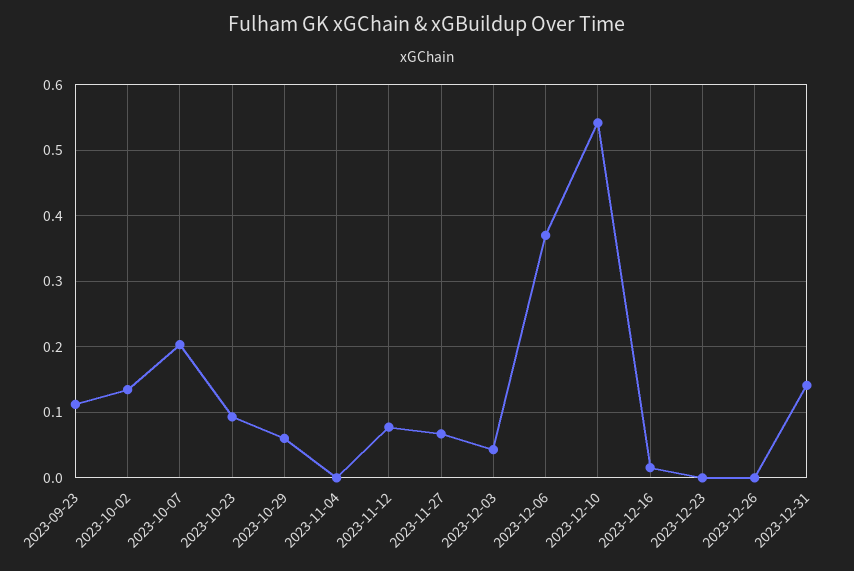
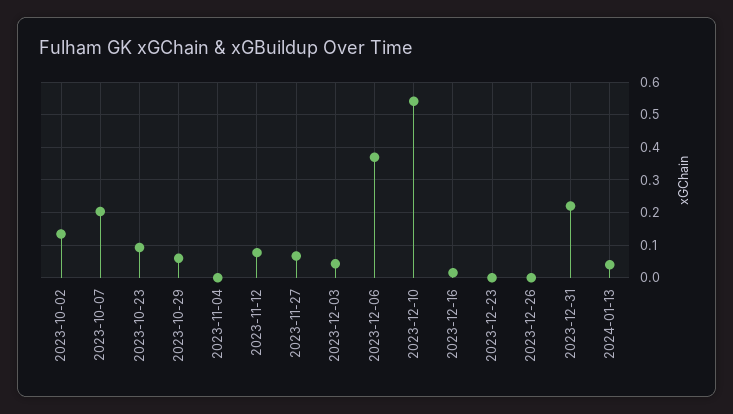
2023-09-23: 0.11 -> none
2023-12-31: 0.14 -> 0.22
2024-01-13: none -> 0.04

